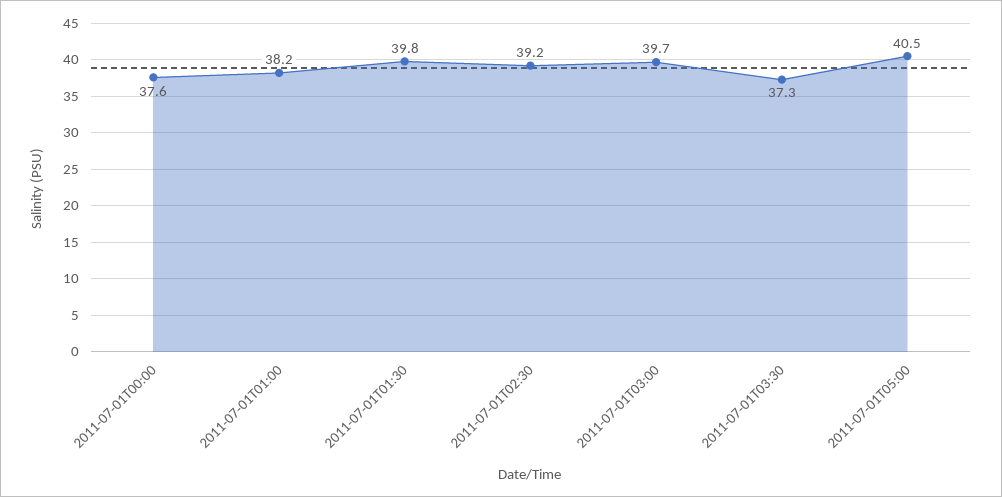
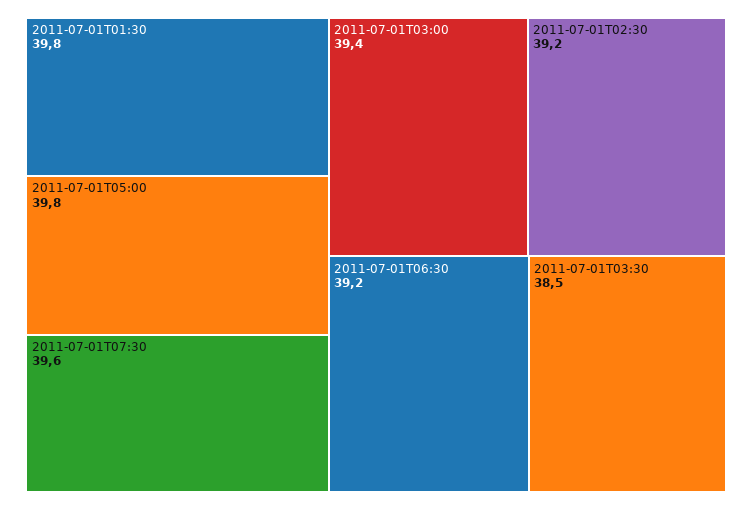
2011-07-01T00:00: 37.6 -> none
2011-07-01T01:00: 38.2 -> none
2011-07-01T03:00: 39.7 -> 39.4
2011-07-01T03:30: 37.3 -> 38.5
2011-07-01T05:00: 40.5 -> 39.8
2011-07-01T07:30: none -> 39.6
2011-07-01T06:30: none -> 39.2

